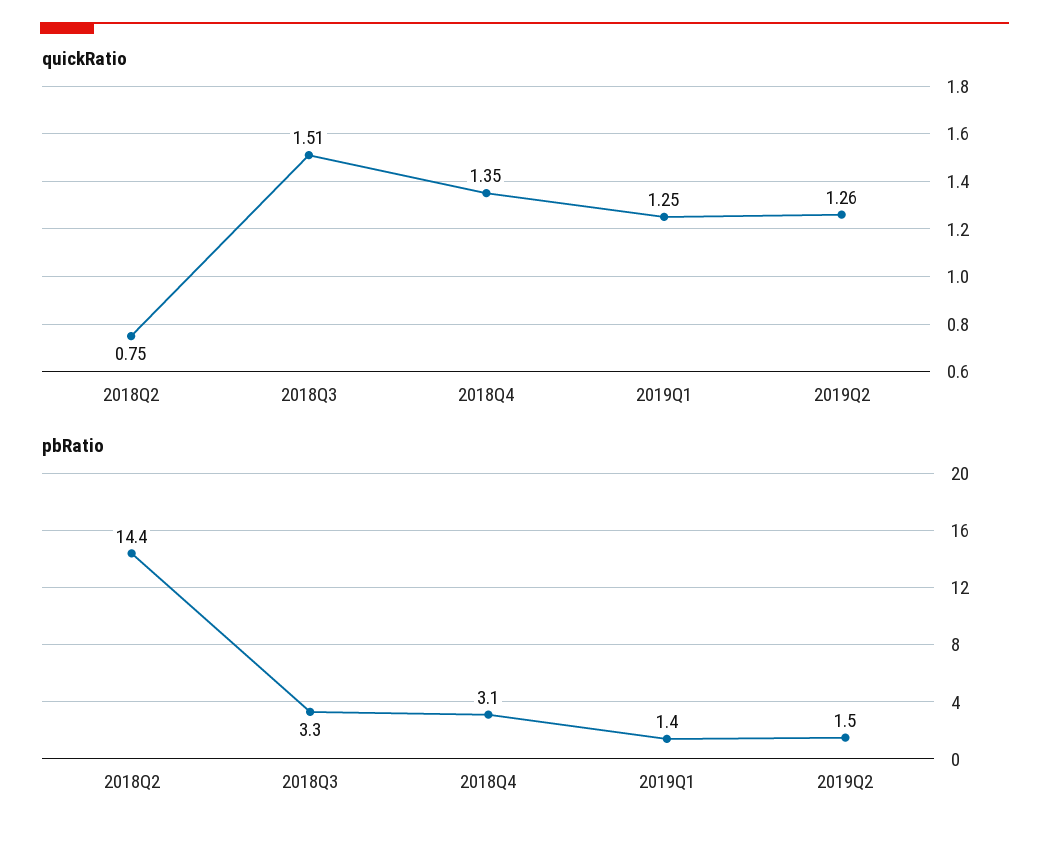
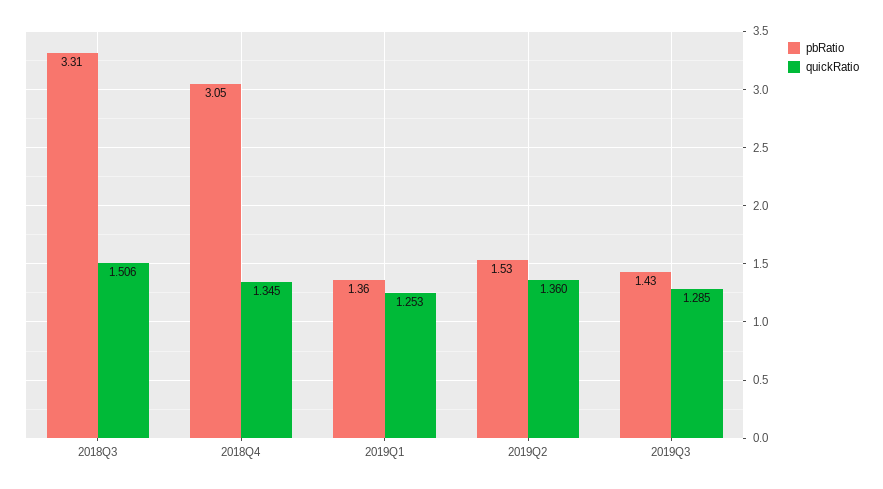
quickRatio, 2018Q2: 0.75 -> none
quickRatio, 2019Q2: 1.26 -> 1.36
pbRatio, 2018Q2: 14.4 -> none
pbRatio, 2019Q3: none -> 1.43
quickRatio, 2019Q3: none -> 1.285

